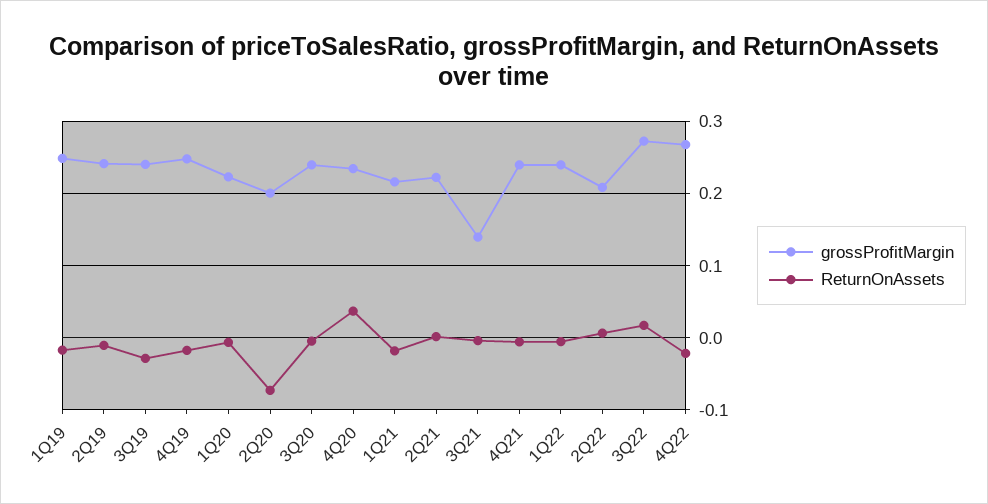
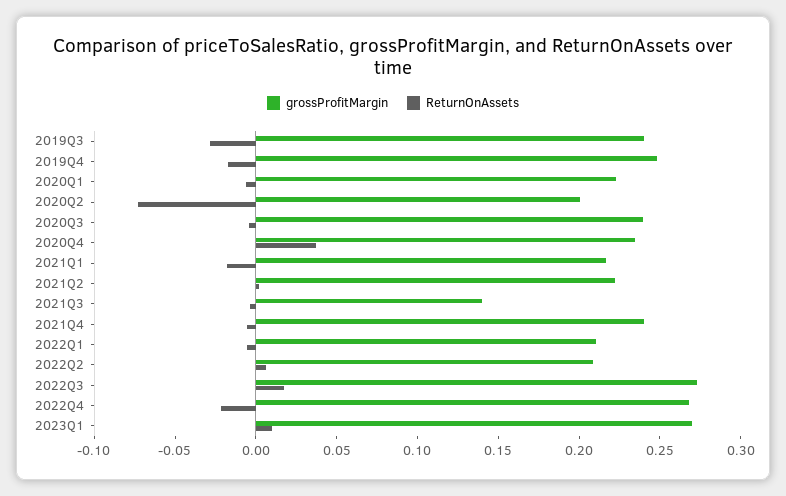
grossProfitMargin, 1Q19: 0.25 -> none
ReturnOnAssets, 1Q19: -0.02 -> none
grossProfitMargin, 2Q19: 0.24 -> none
ReturnOnAssets, 2Q19: -0.01 -> none
grossProfitMargin, 1Q22: 0.24 -> 0.21
grossProfitMargin, 2023Q1: none -> 0.27
ReturnOnAssets, 2023Q1: none -> 0.01

